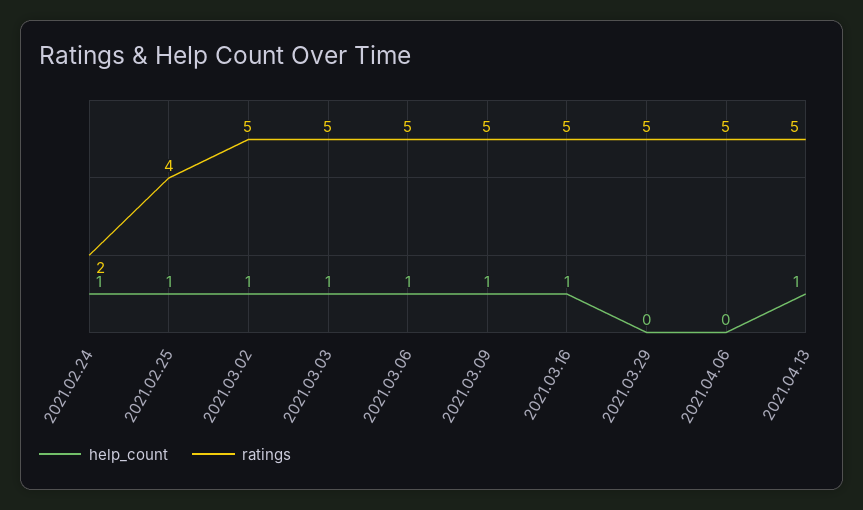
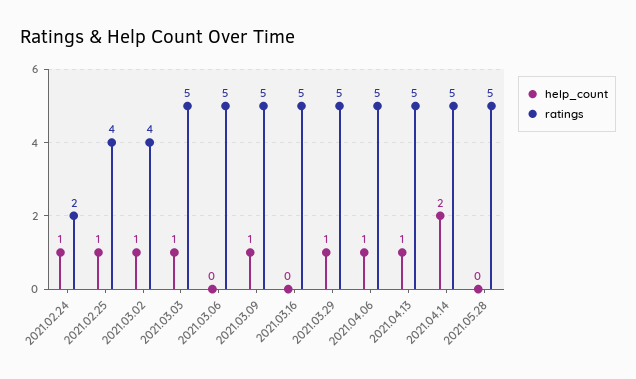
ratings, 2021.03.02: 5 -> 4
help_count, 2021.03.06: 1 -> 0
help_count, 2021.03.16: 1 -> 0
help_count, 2021.03.29: 0 -> 1
help_count, 2021.04.06: 0 -> 1
help_count, 2021.04.14: none -> 2
ratings, 2021.04.14: none -> 5
help_count, 2021.05.28: none -> 0
ratings, 2021.05.28: none -> 5

